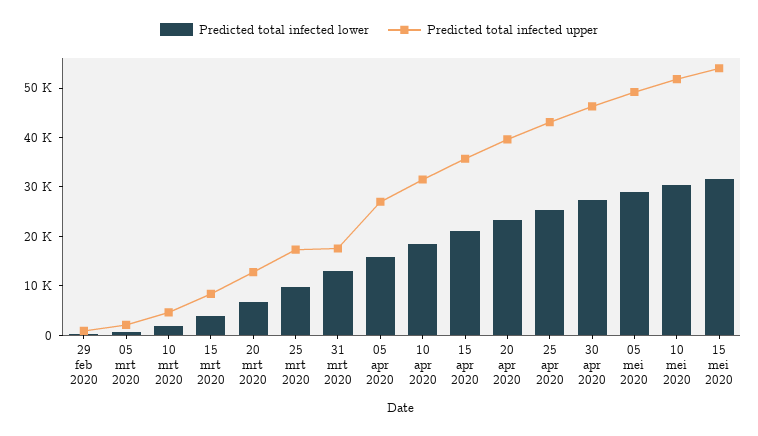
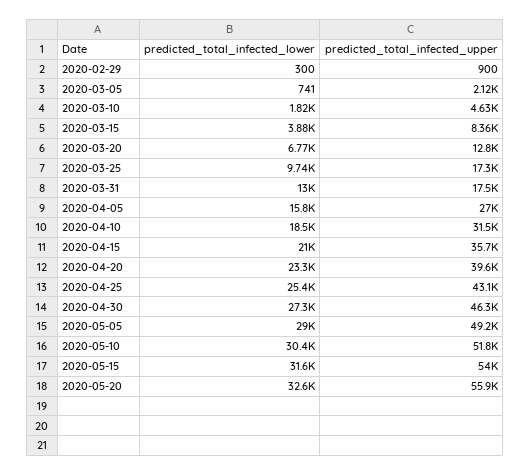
Predicted total infected lower, 2020-05-20: none -> 32600
Predicted total infected upper, 2020-05-20: none -> 55900

